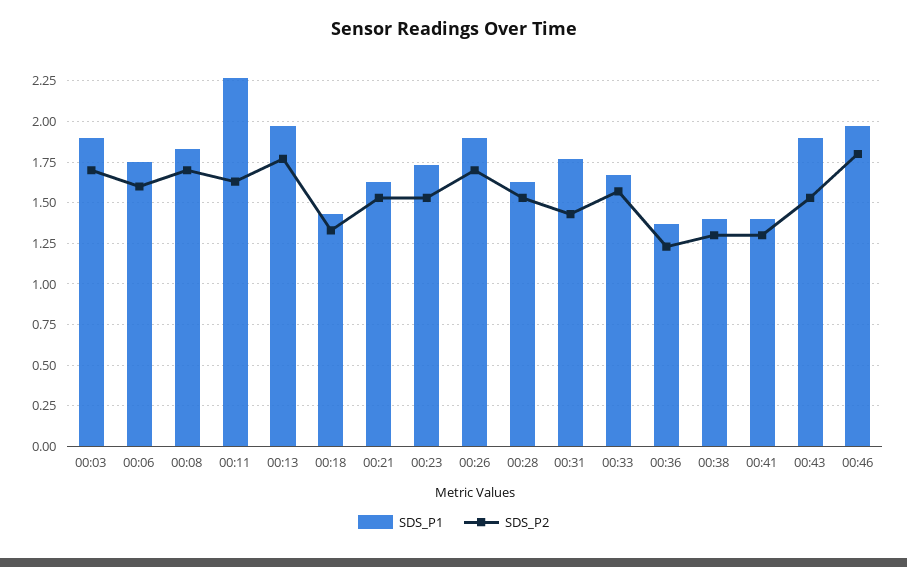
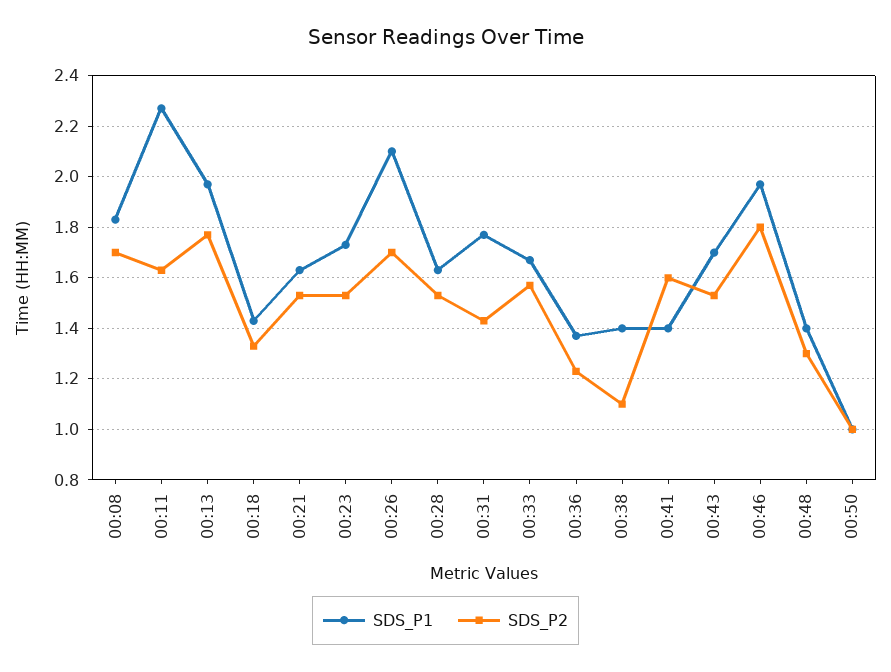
SDS_P1, 00:03: 1.9 -> none
SDS_P2, 00:03: 1.7 -> none
SDS_P1, 00:06: 1.75 -> none
SDS_P2, 00:06: 1.6 -> none
SDS_P1, 00:26: 1.9 -> 2.1
SDS_P2, 00:38: 1.3 -> 1.1
SDS_P2, 00:41: 1.3 -> 1.6
SDS_P1, 00:43: 1.9 -> 1.7
SDS_P1, 00:48: none -> 1.4
SDS_P2, 00:48: none -> 1.3
SDS_P1, 00:50: none -> 1
SDS_P2, 00:50: none -> 1

